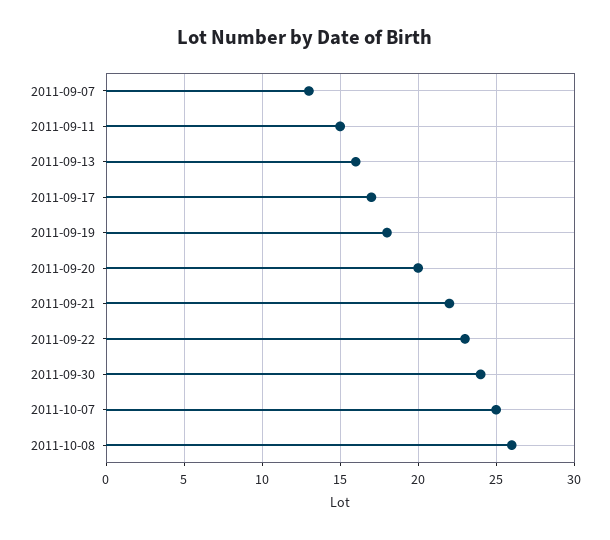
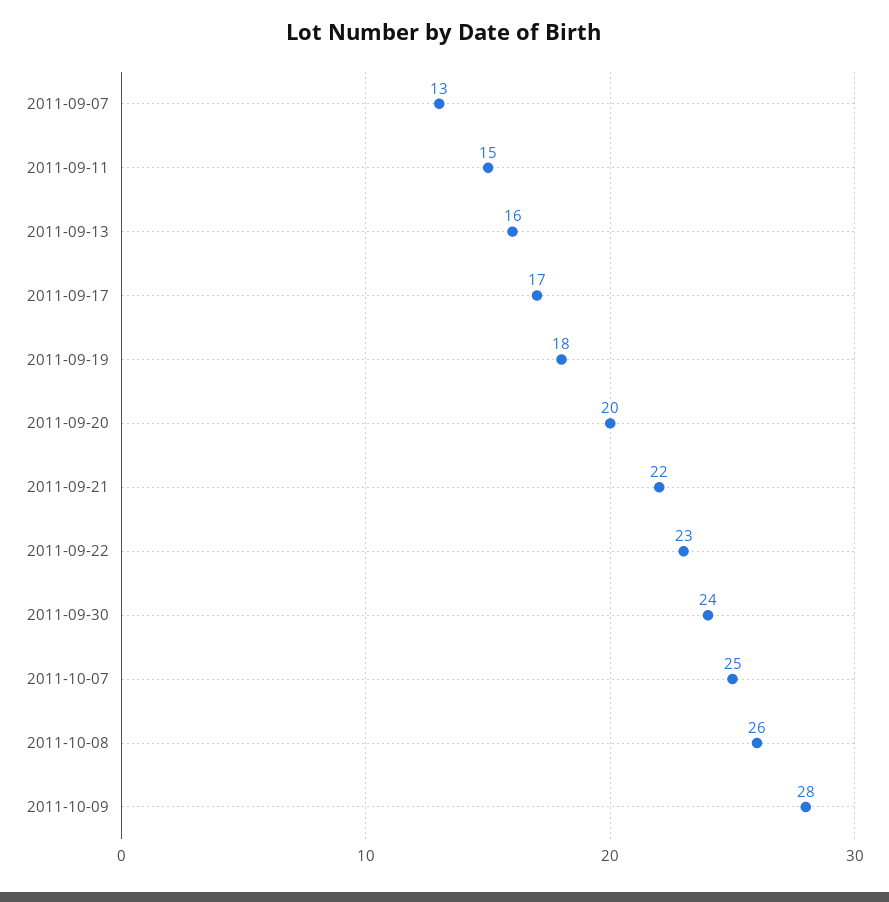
2011-10-09: none -> 28

